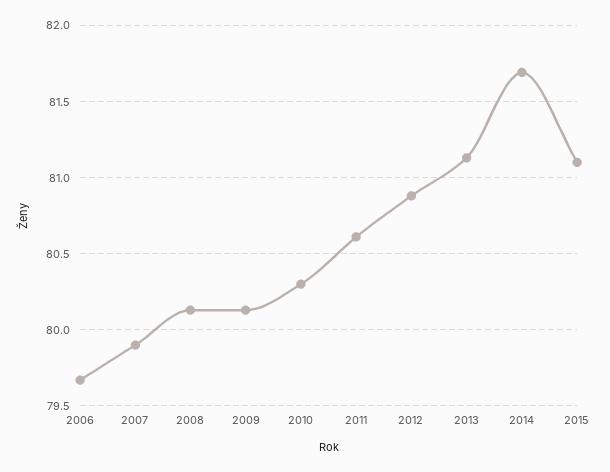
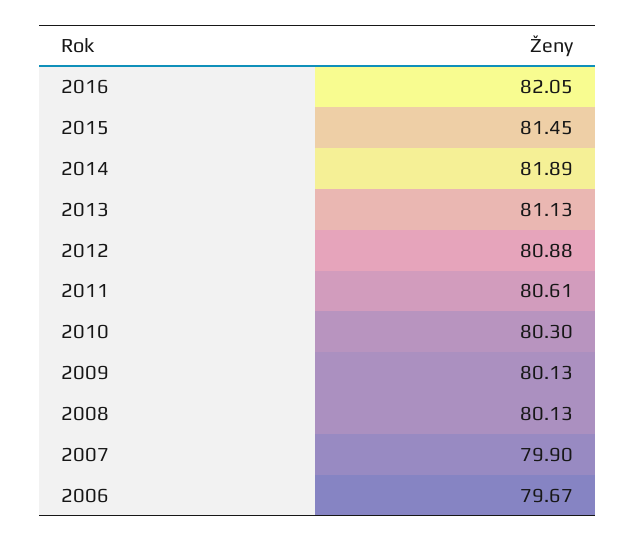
2014: 81.7 -> 81.89
2015: 81.1 -> 81.45
2016: none -> 82.05

